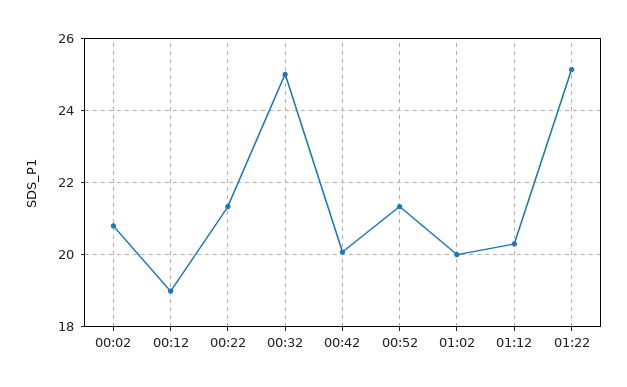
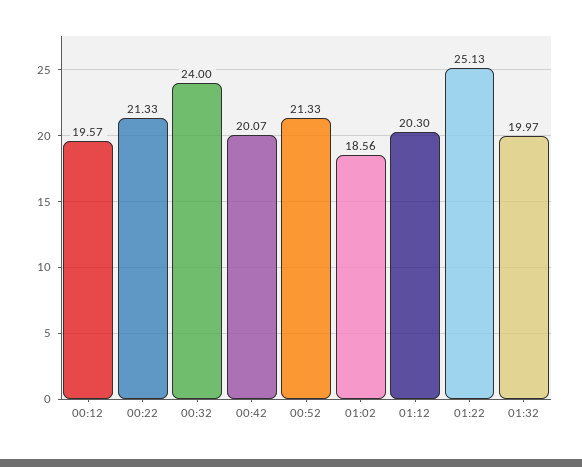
00:02: 20.8 -> none
00:12: 19 -> 19.57
00:32: 25 -> 24
01:02: 20 -> 18.56
01:32: none -> 19.97

